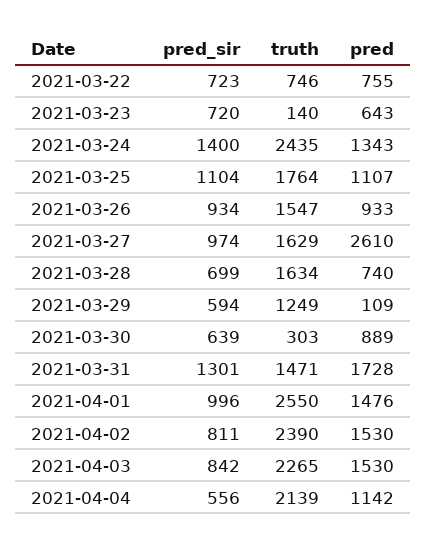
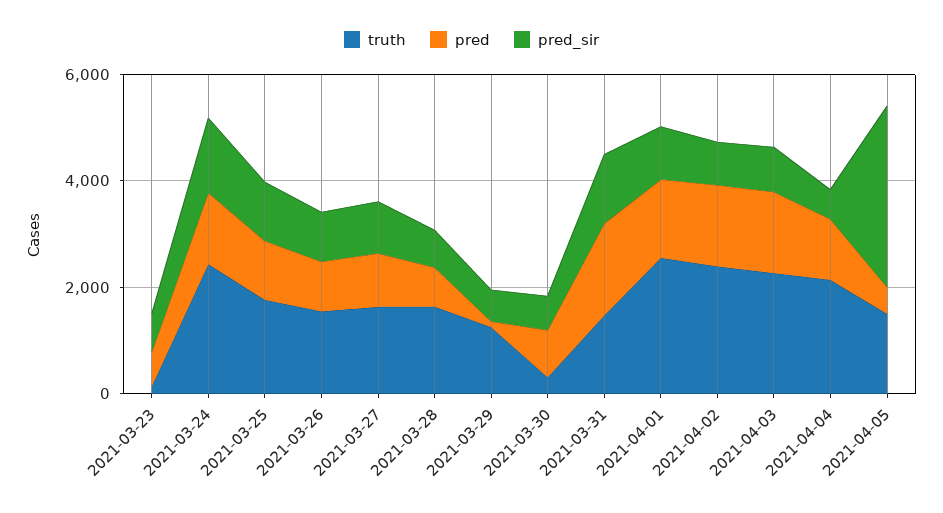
pred_sir, 2021-03-22: 723 -> none
truth, 2021-03-22: 746 -> none
pred, 2021-03-22: 755 -> none
pred, 2021-03-27: 2610 -> 1000
truth, 2021-04-05: none -> 1500
pred, 2021-04-05: none -> 500
pred_sir, 2021-04-05: none -> 3500

